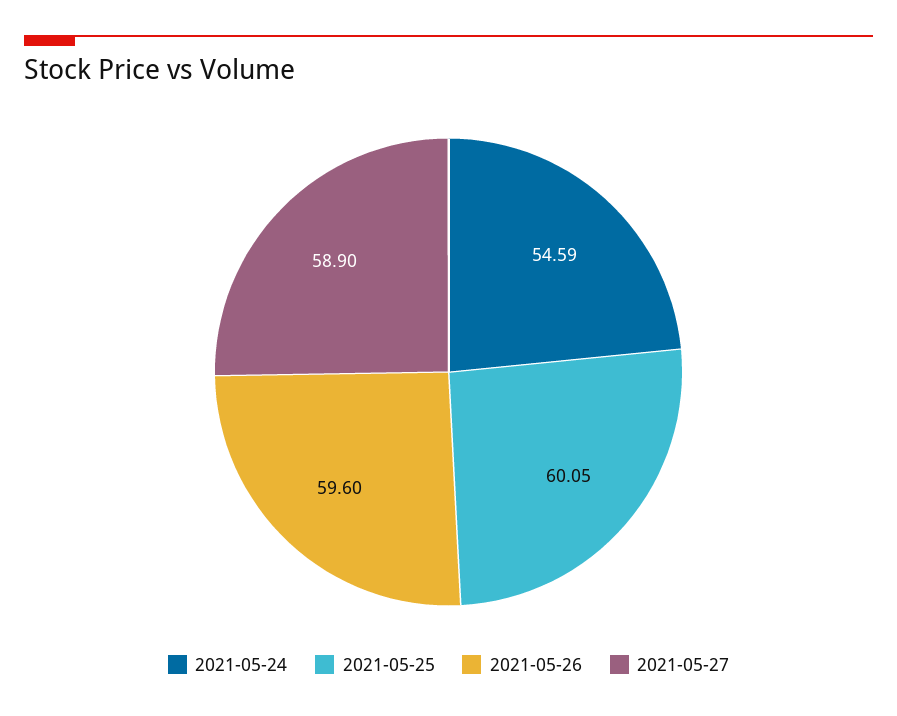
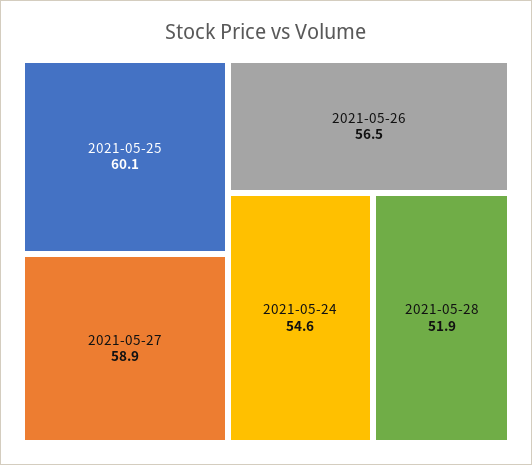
2021-05-26: 59.6 -> 56.5
2021-05-28: none -> 51.9

